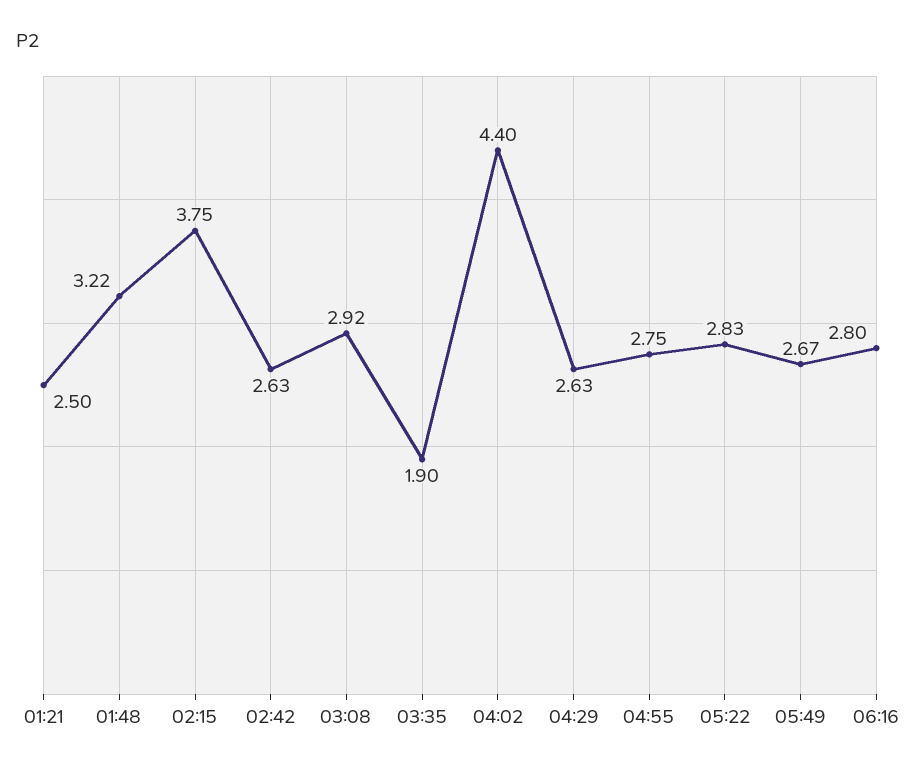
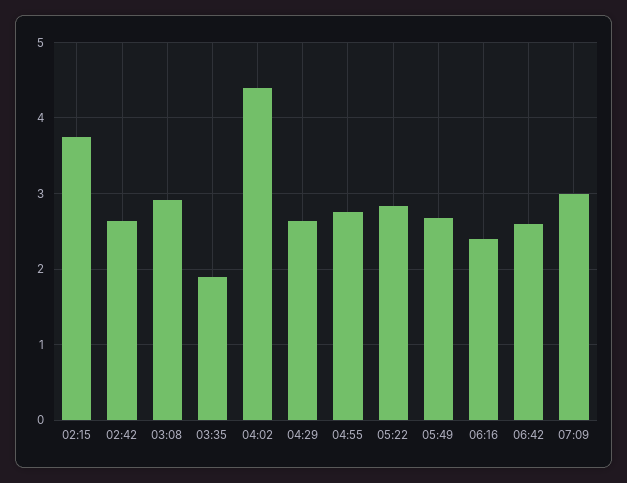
01:21: 2.5 -> none
01:48: 3.22 -> none
06:16: 2.8 -> 2.4
06:42: none -> 2.6
07:09: none -> 3

